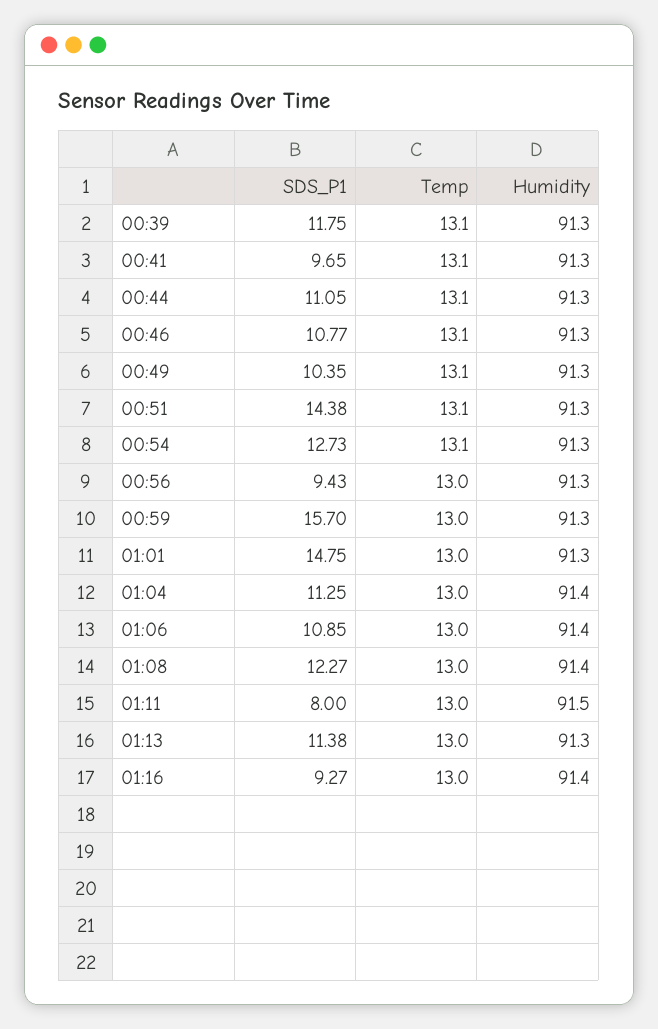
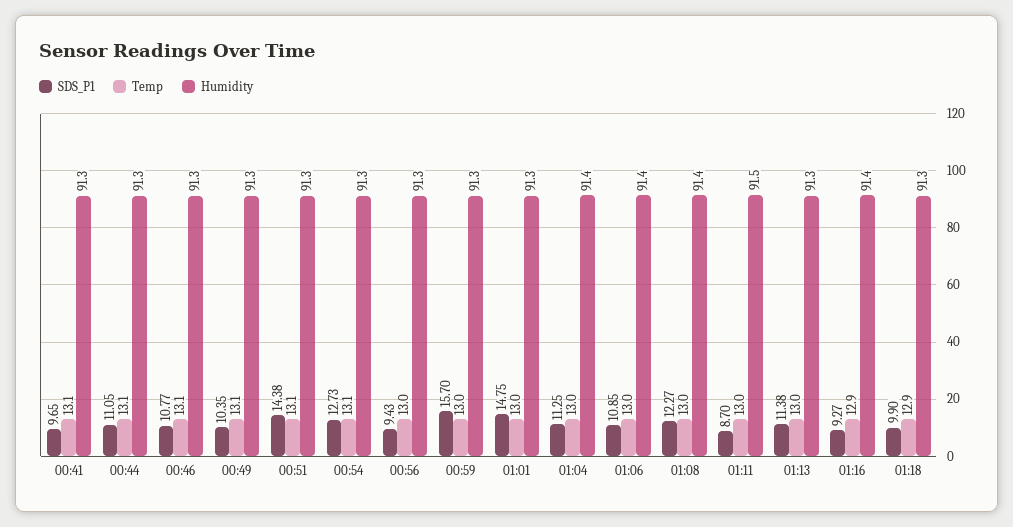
SDS_P1, 00:39: 11.75 -> none
Temp, 00:39: 13.1 -> none
Humidity, 00:39: 91.3 -> none
SDS_P1, 01:11: 8 -> 8.7
Temp, 01:16: 13 -> 12.9
SDS_P1, 01:18: none -> 9.9
Temp, 01:18: none -> 12.9
Humidity, 01:18: none -> 91.3

